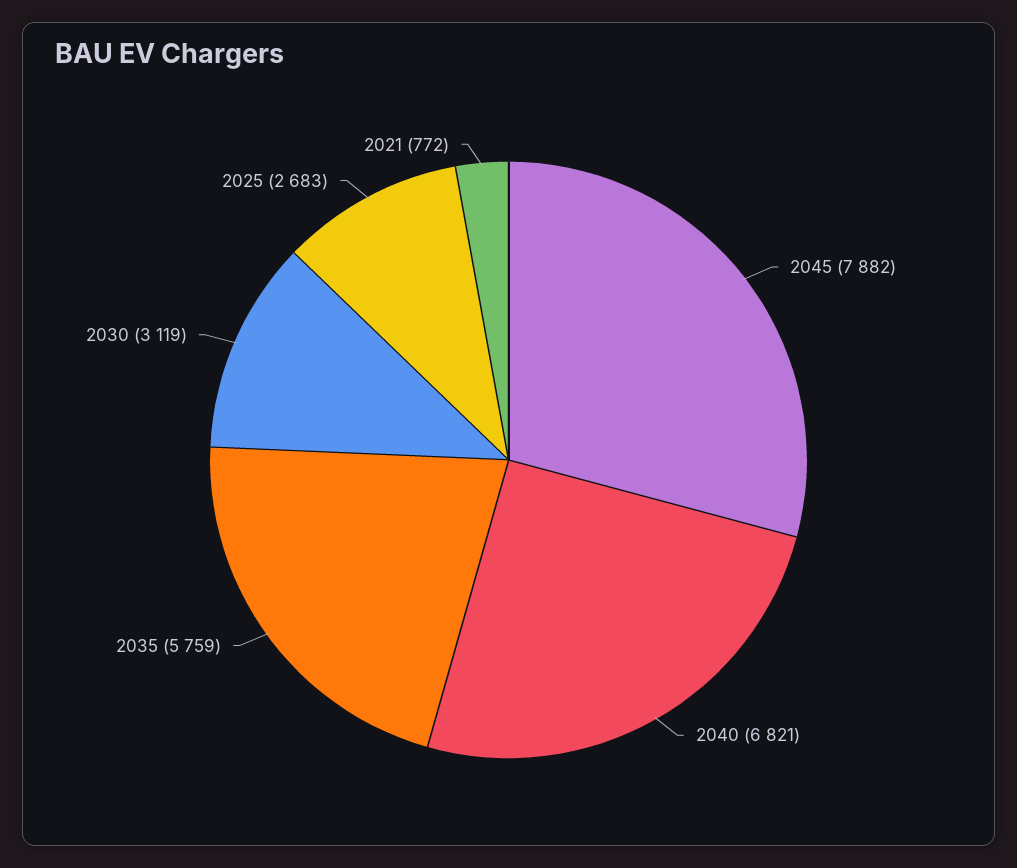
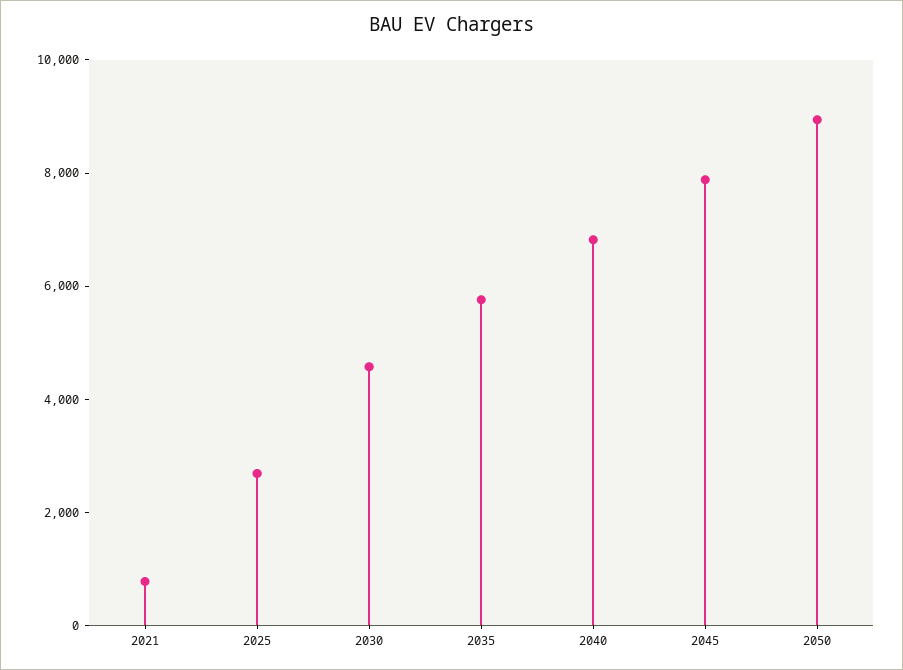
2030: 3119 -> 4500
2050: none -> 9000

